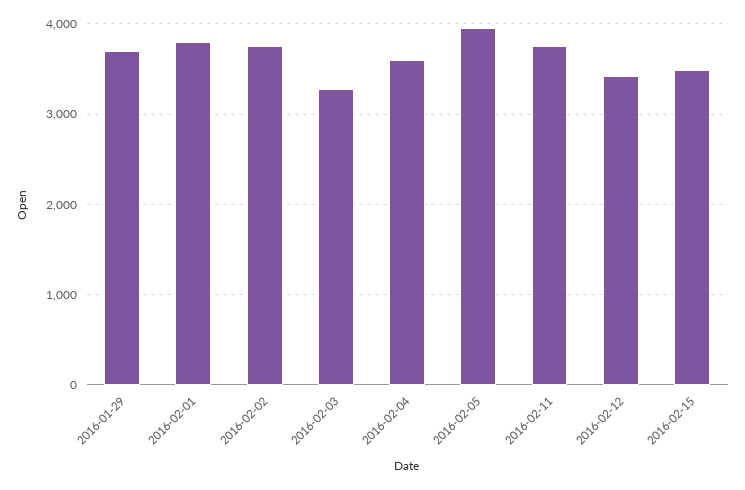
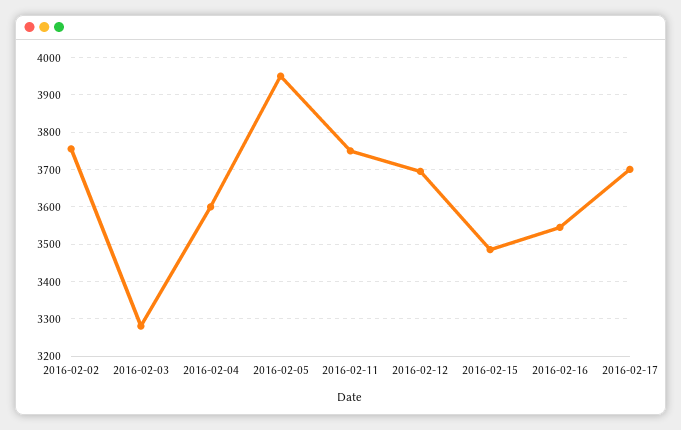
2016-01-29: 3700 -> none
2016-02-01: 3800 -> none
2016-02-12: 3400 -> 3700
2016-02-16: none -> 3540
2016-02-17: none -> 3700

